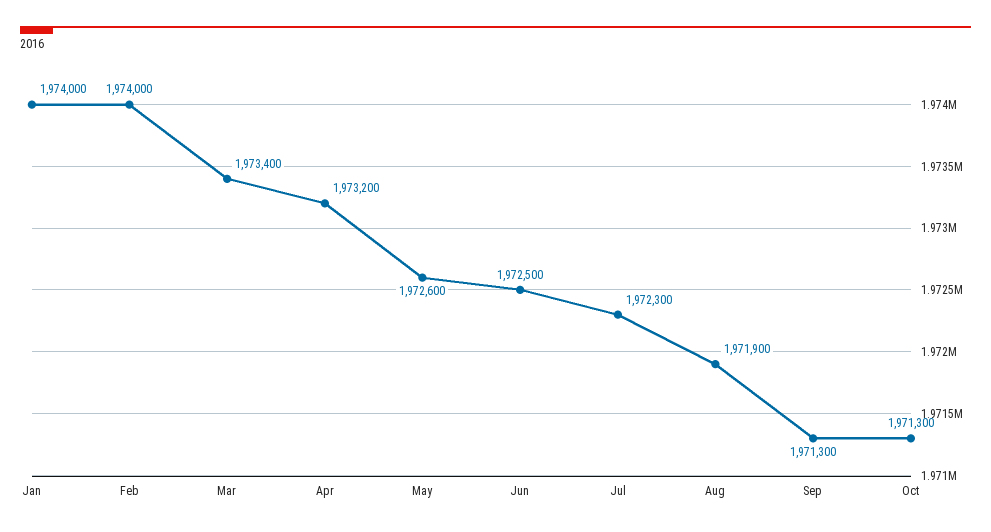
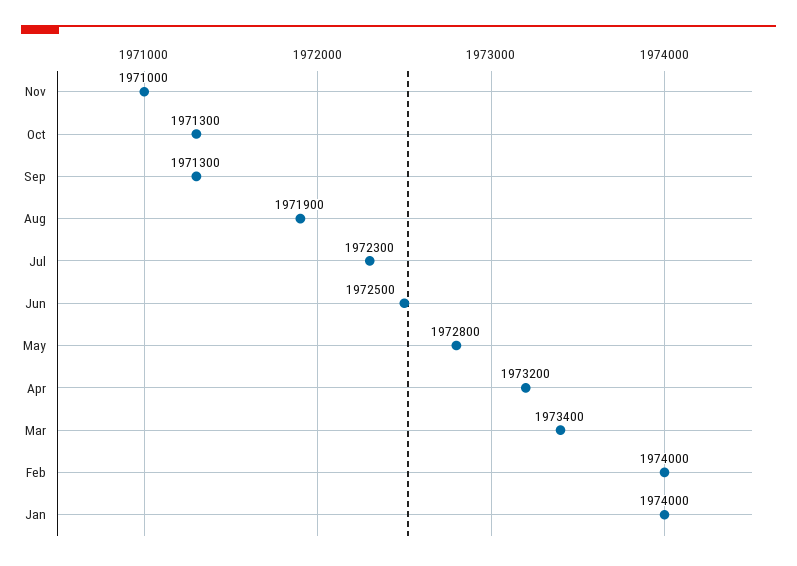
May: 1972600 -> 1972800
Nov: none -> 1971000

